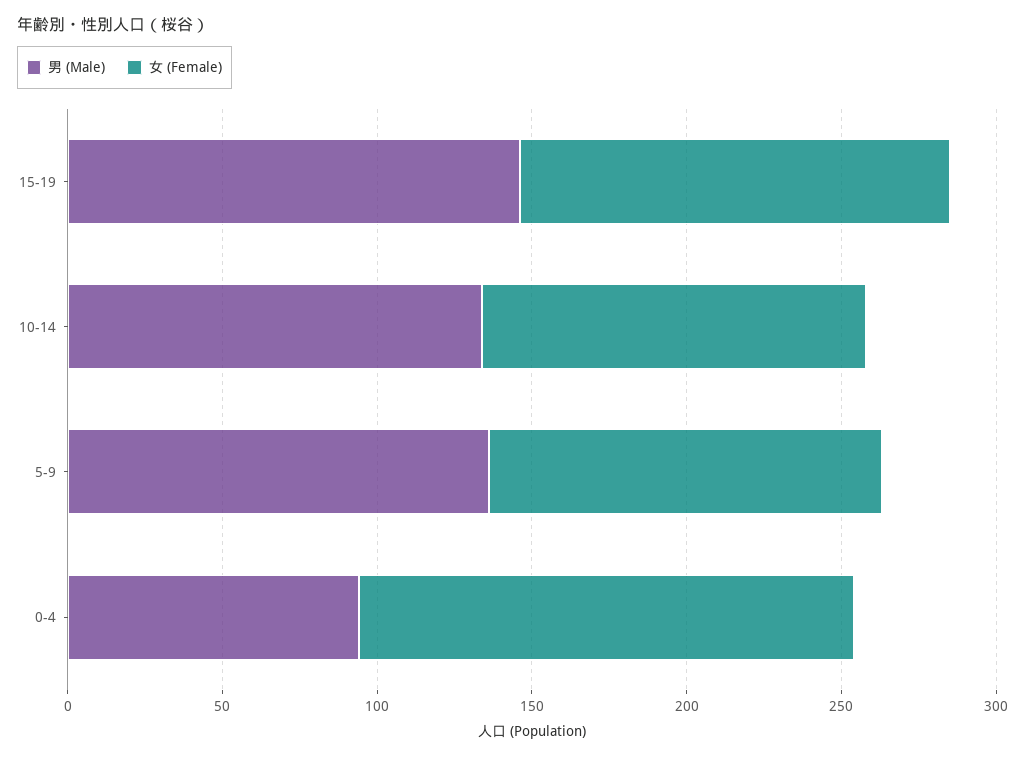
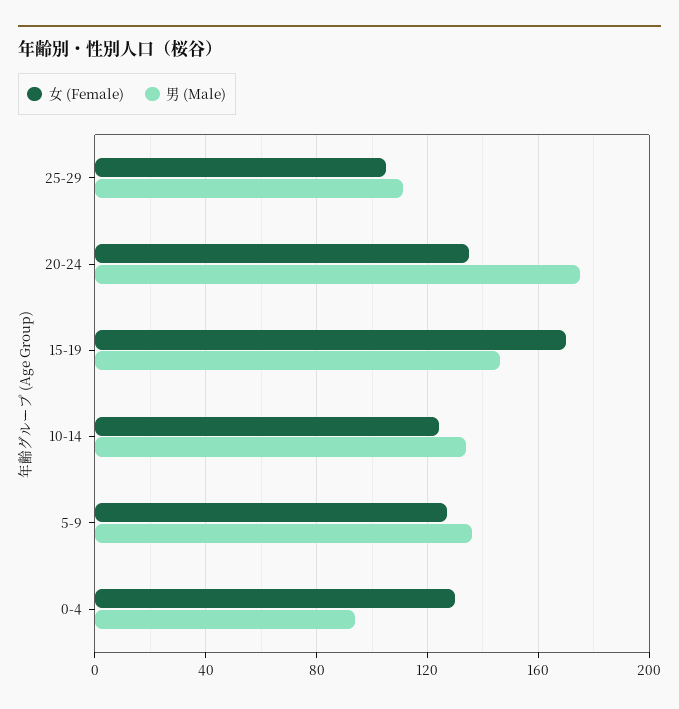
女 (Female), 15-19: 140 -> 170
女 (Female), 0-4: 160 -> 130
女 (Female), 25-29: none -> 105
男 (Male), 25-29: none -> 110
女 (Female), 20-24: none -> 135
男 (Male), 20-24: none -> 175

